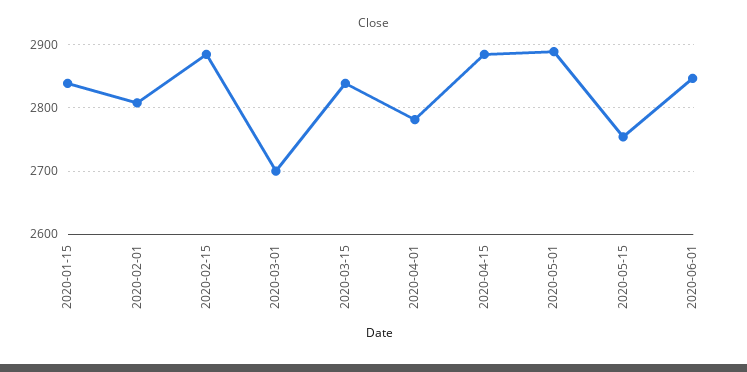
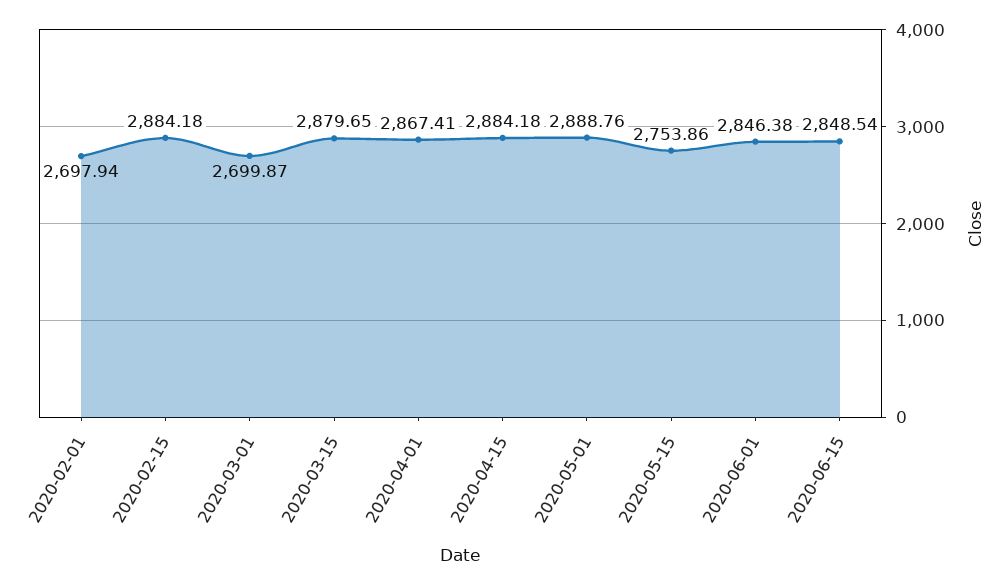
2020-01-15: 2840 -> none
2020-02-01: 2810 -> 2697.94
2020-03-15: 2840 -> 2879.65
2020-04-01: 2780 -> 2867.41
2020-06-15: none -> 2848.54

